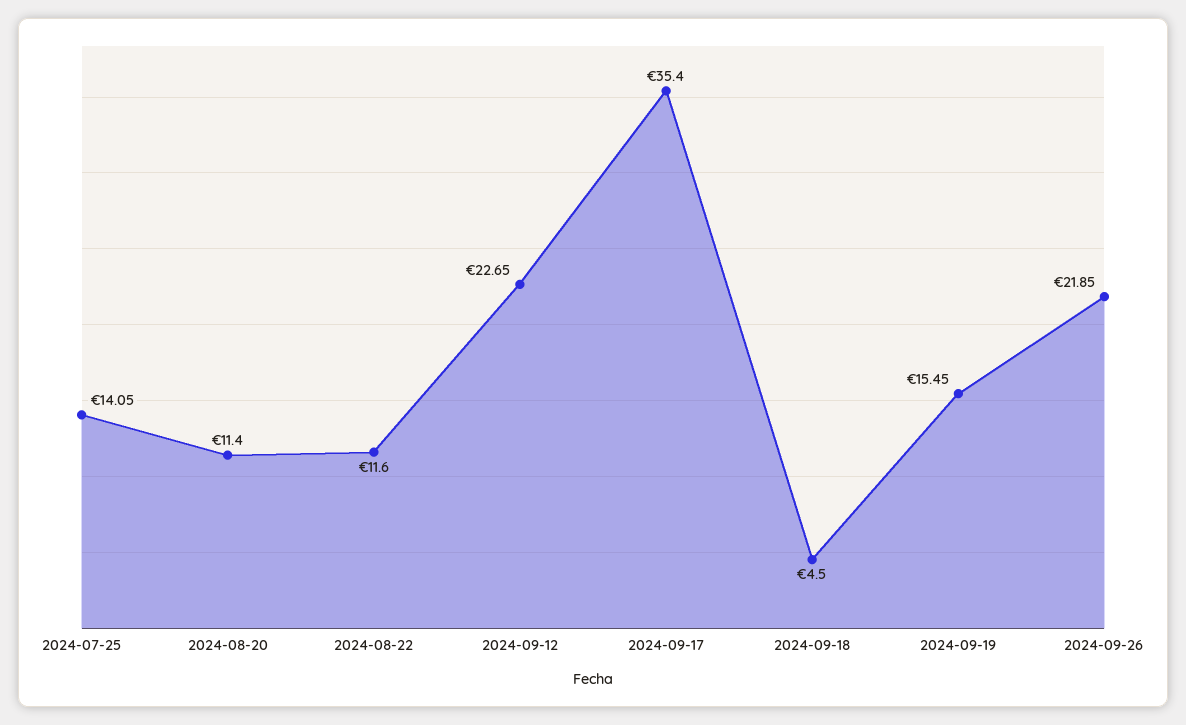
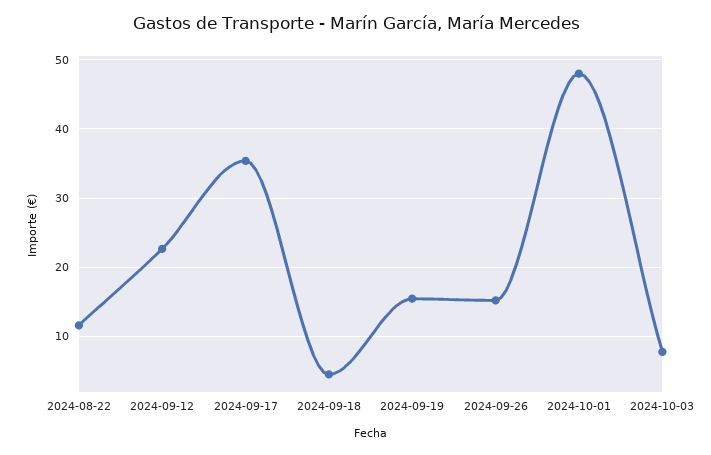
2024-07-25: 14.05 -> none
2024-08-20: 11.4 -> none
2024-09-26: 21.85 -> 15
2024-10-01: none -> 48
2024-10-03: none -> 8

